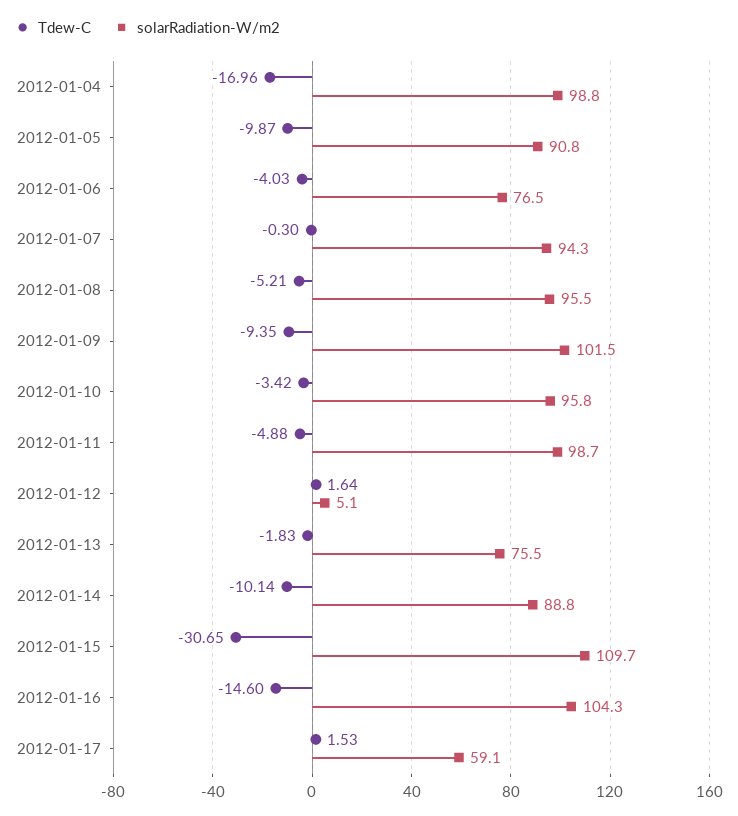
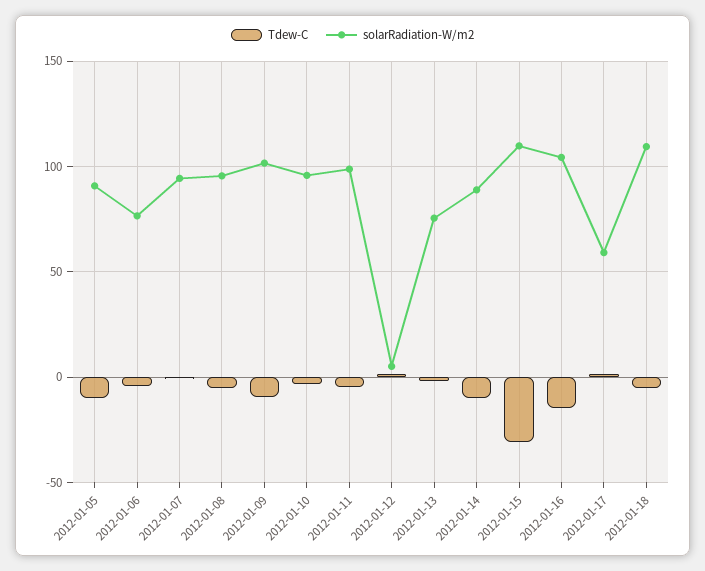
Tdew-C, 2012-01-04: -16.96 -> none
solarRadiation-W/m2, 2012-01-04: 98.8 -> none
Tdew-C, 2012-01-18: none -> -5
solarRadiation-W/m2, 2012-01-18: none -> 110

